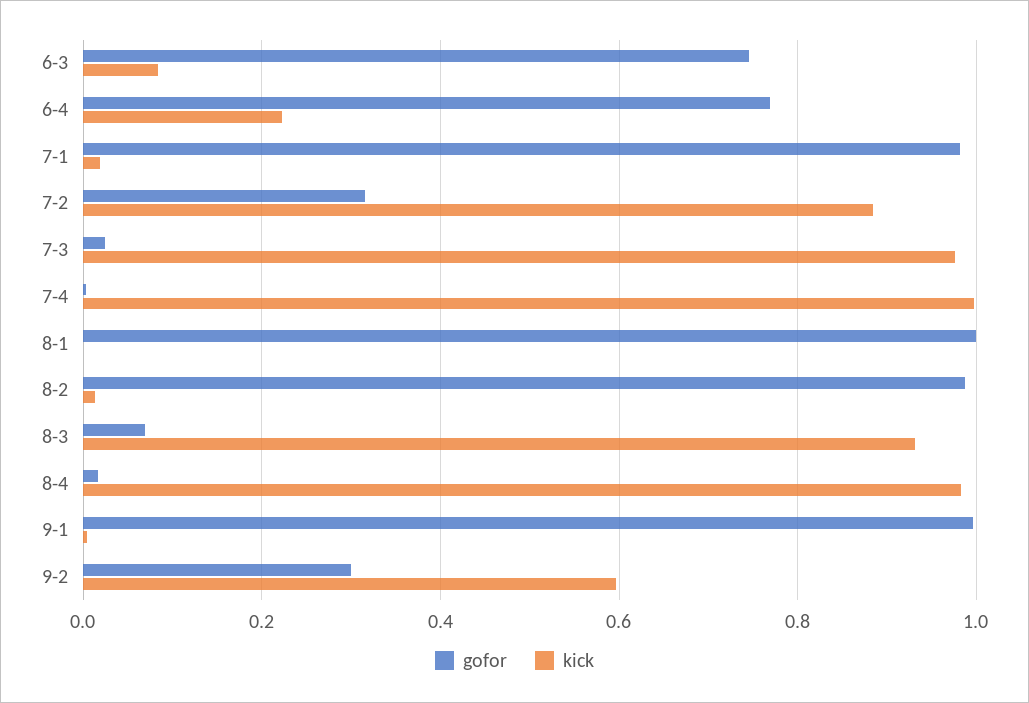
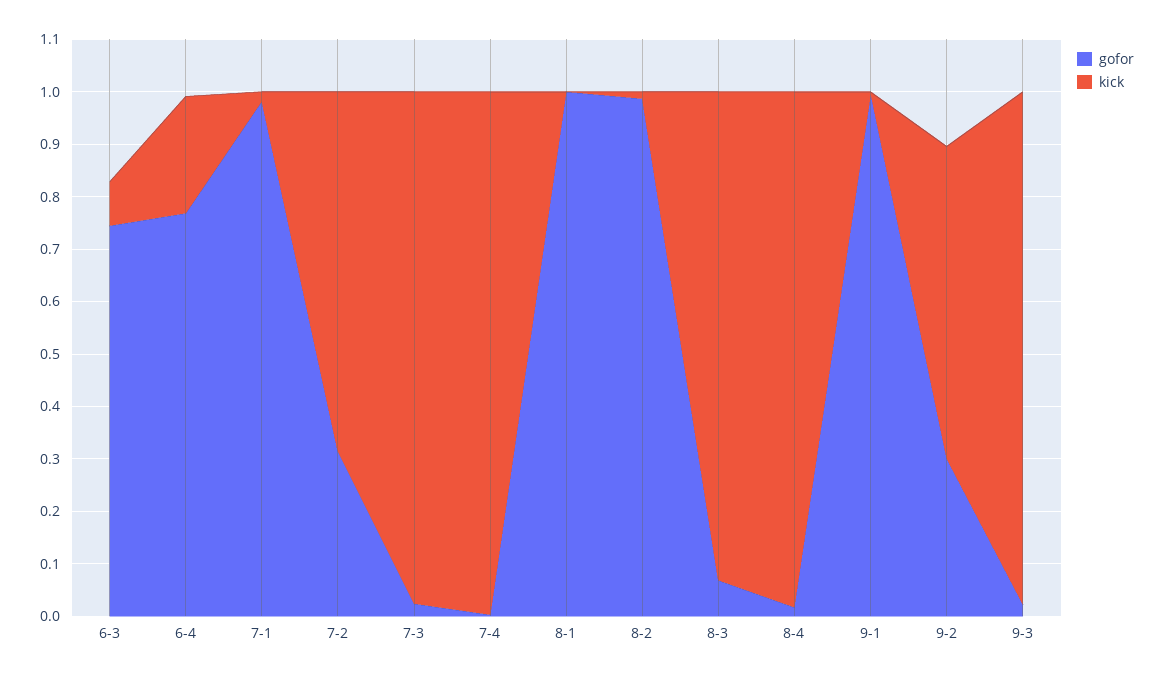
kick, 7-2: 0.88 -> 0.68
gofor, 9-3: none -> 0.02
kick, 9-3: none -> 0.98

